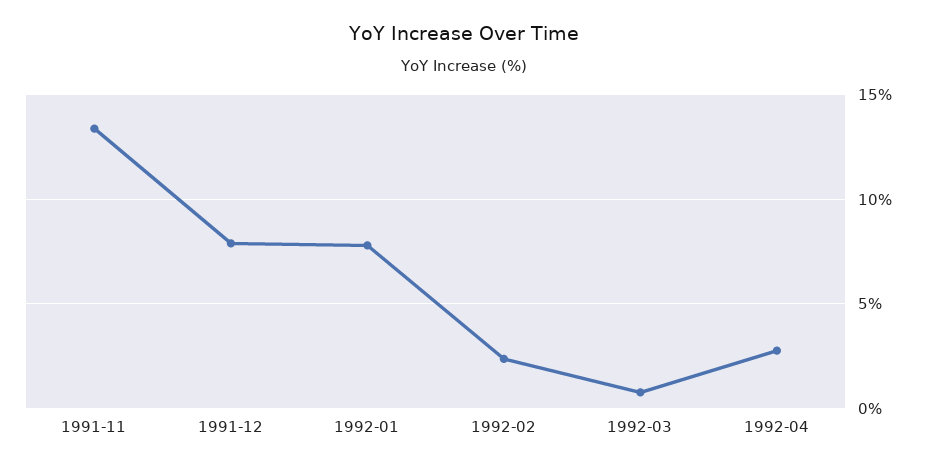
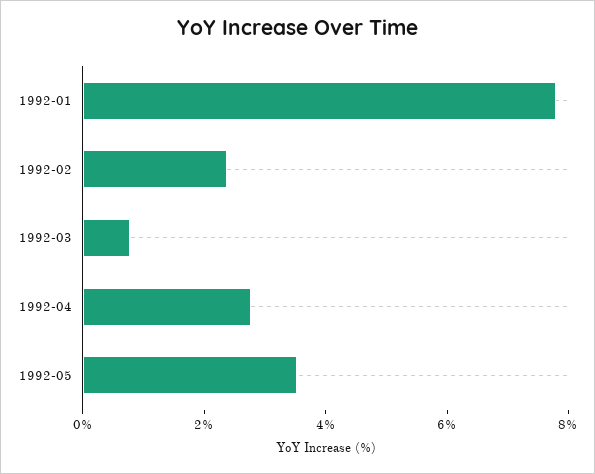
1991-11: 13.5 -> none
1991-12: 8 -> none
1992-05: none -> 3.5

